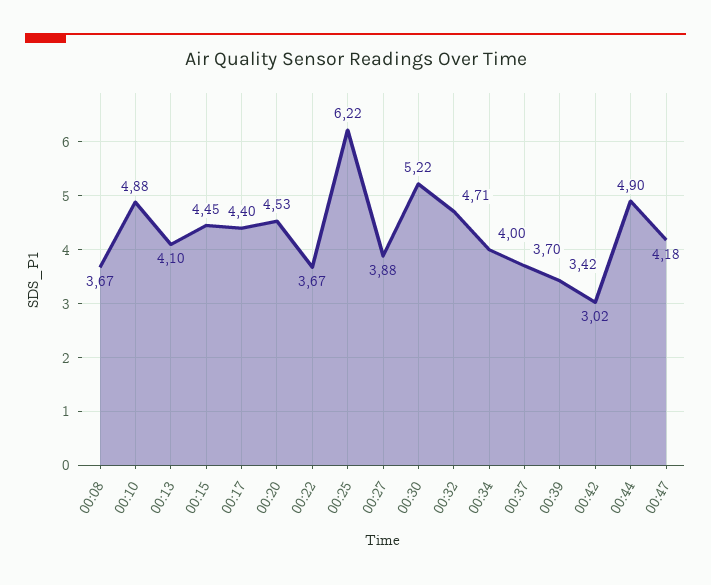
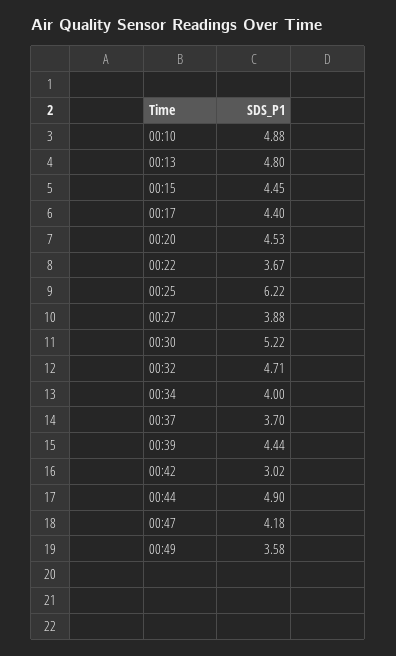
00:08: 3.67 -> none
00:13: 4.1 -> 4.8
00:39: 3.42 -> 4.44
00:49: none -> 3.58

